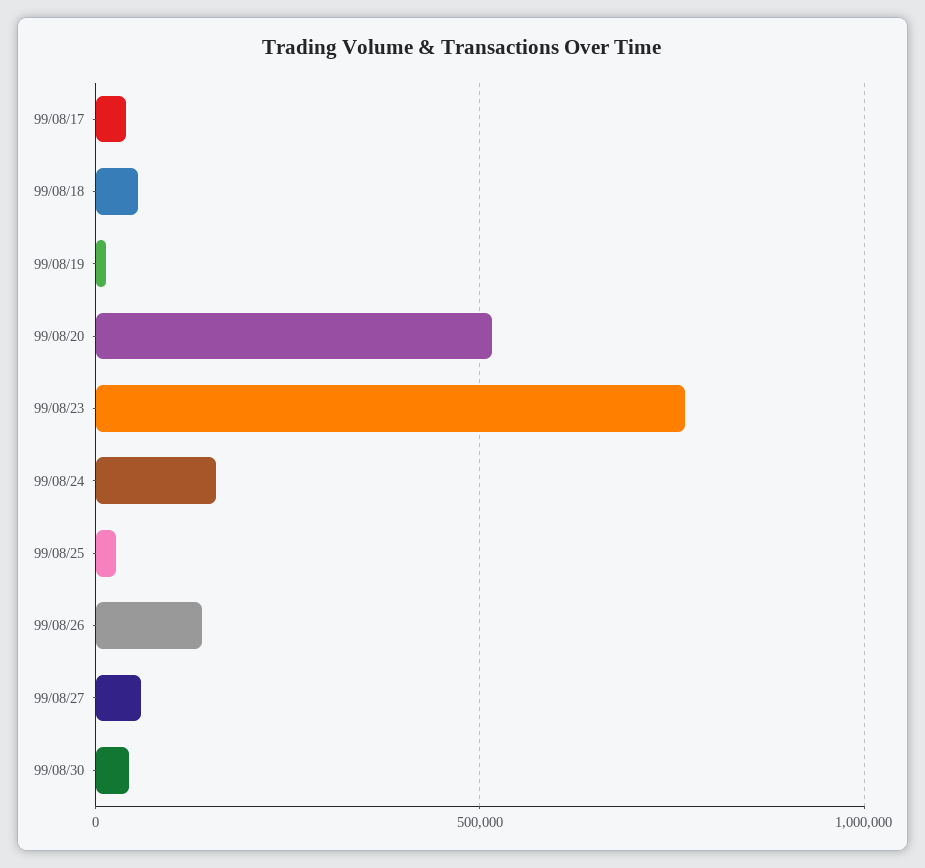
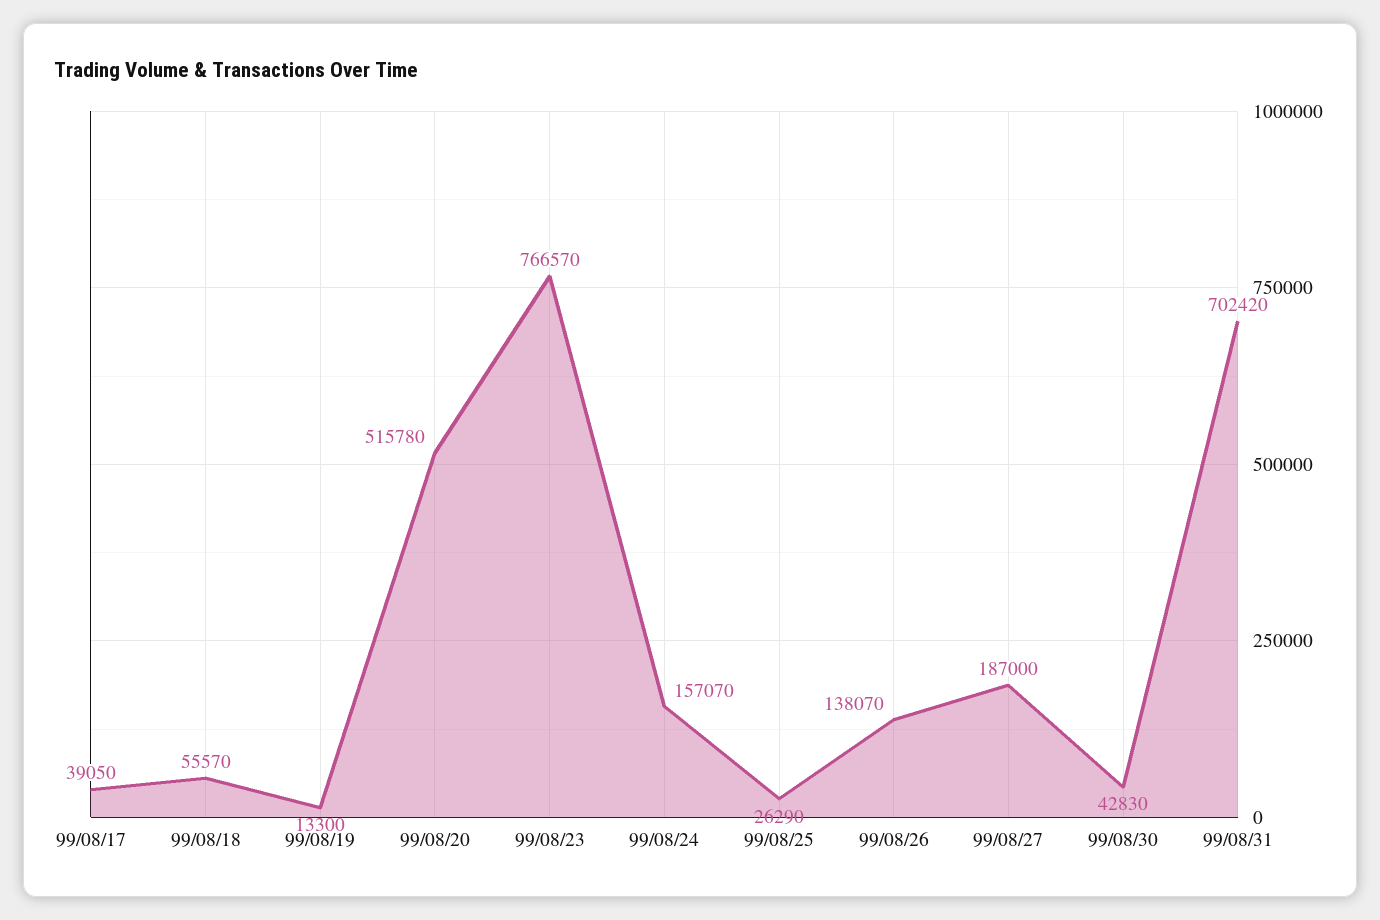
99/08/27: 50000 -> 187000
99/08/31: none -> 702420

